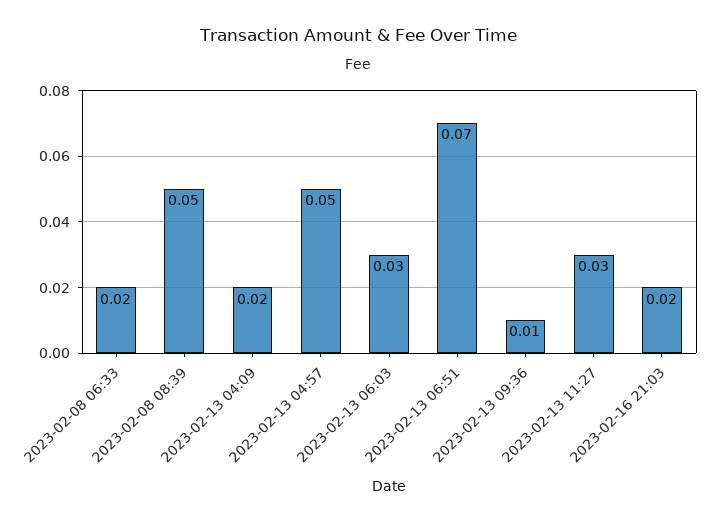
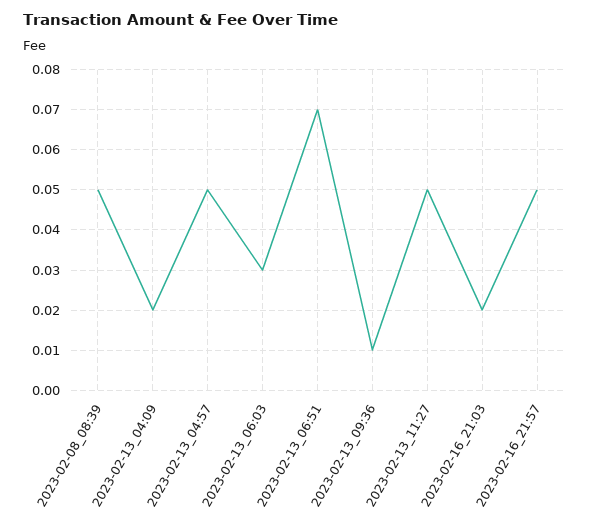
2023-02-08 06:33: 0.02 -> none
2023-02-13 11:27: 0.03 -> 0.05
2023-02-16_21:57: none -> 0.05

